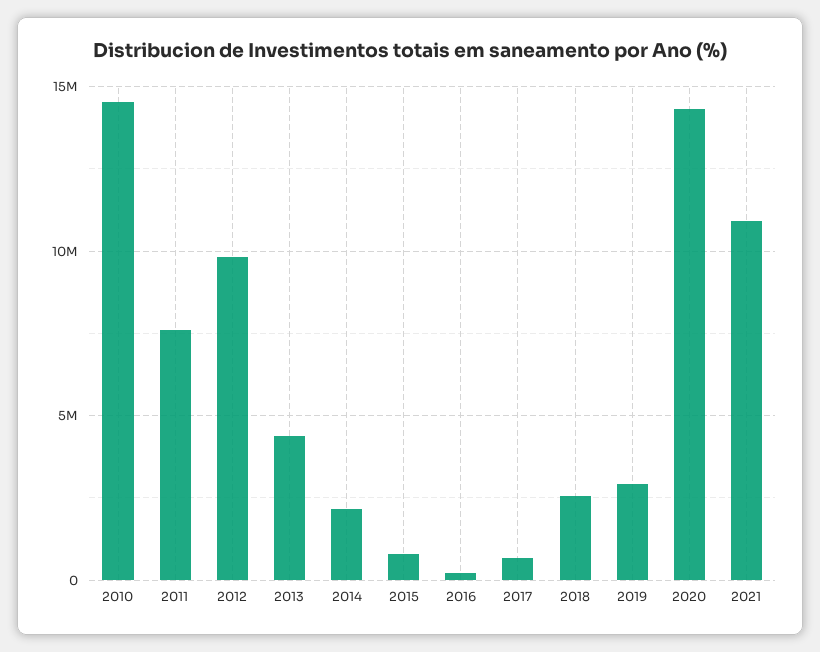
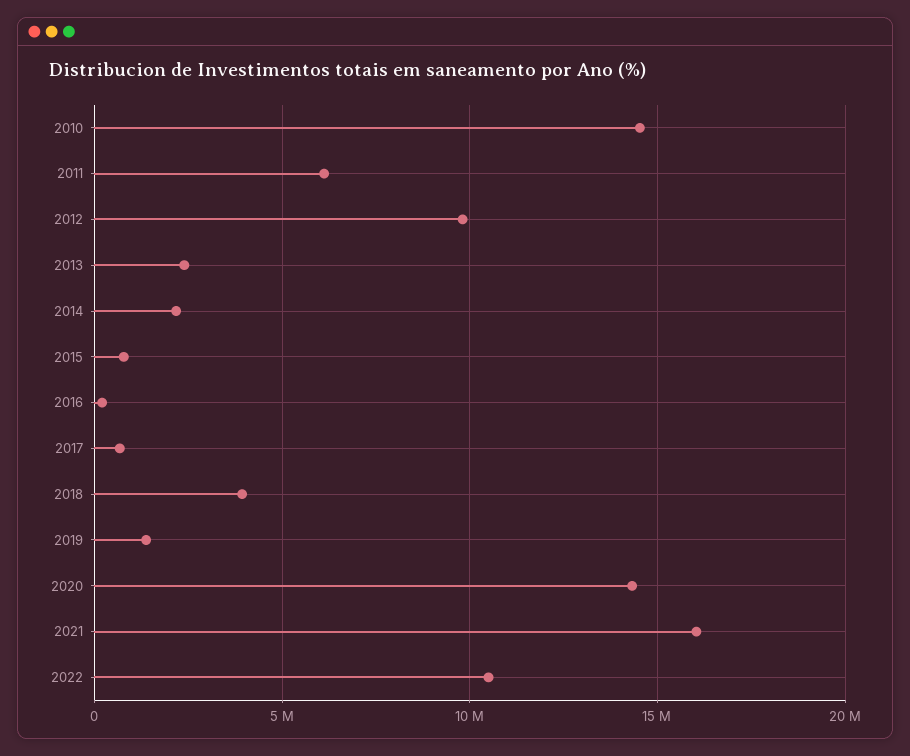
2011: 7500000 -> 6000000
2013: 4500000 -> 2500000
2018: 2500000 -> 4000000
2019: 3000000 -> 1500000
2021: 11000000 -> 16000000
2022: none -> 10500000

